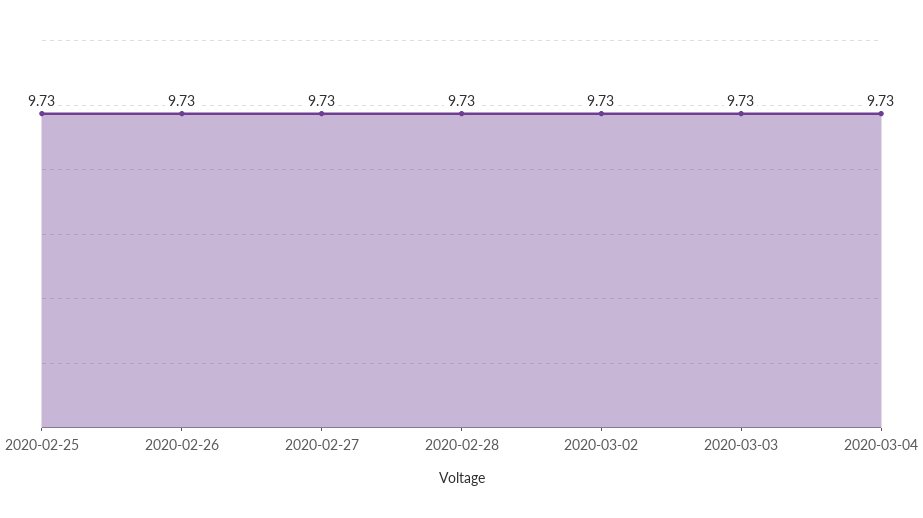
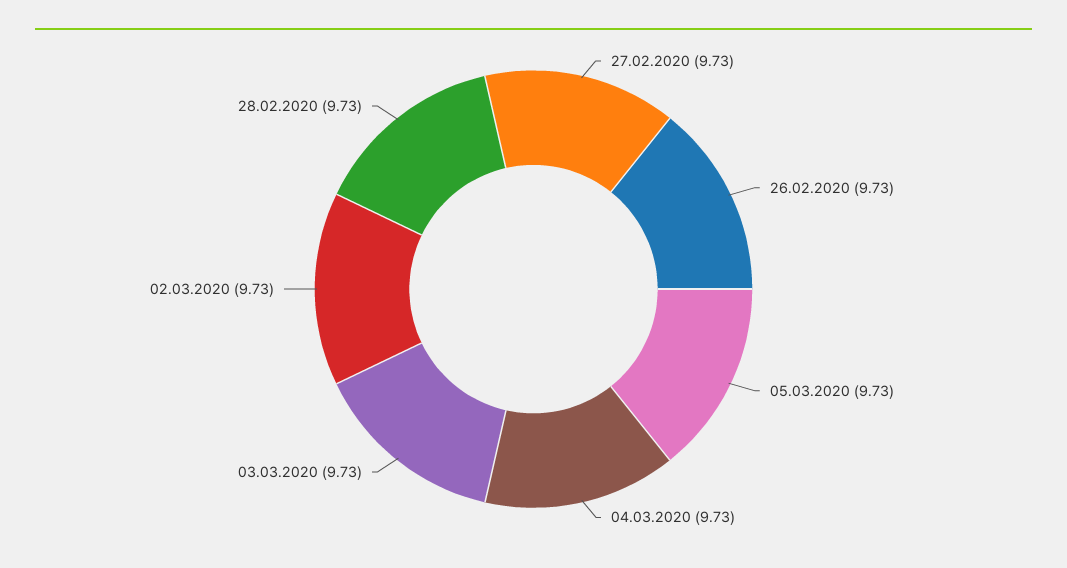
2020-02-25: 9.73 -> none
05.03.2020: none -> 9.73

